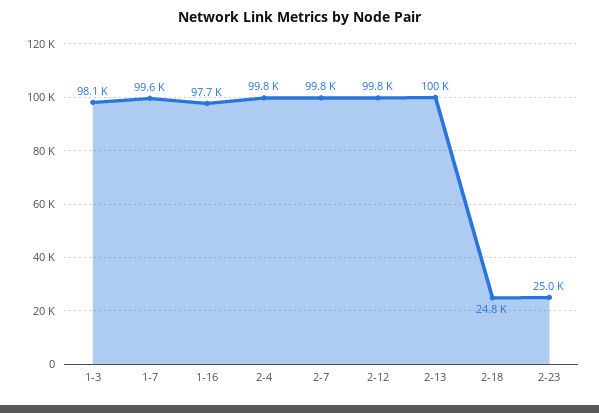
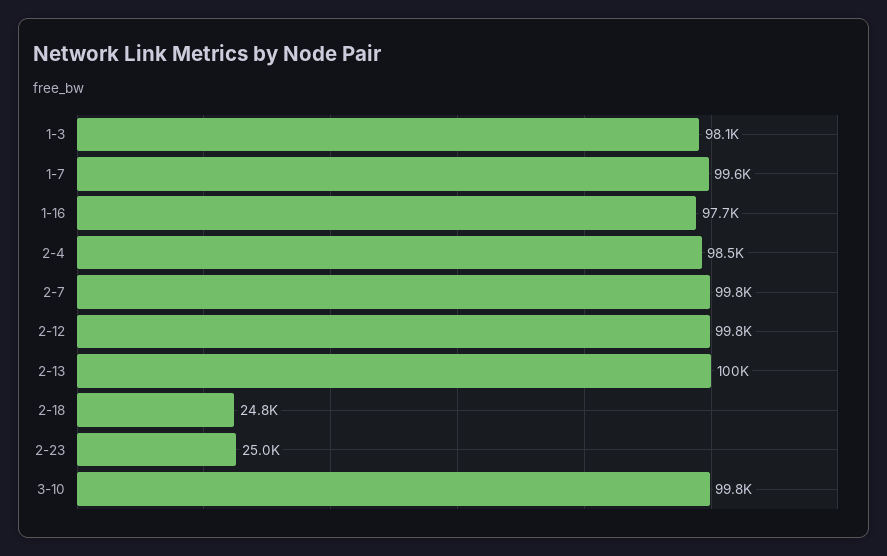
2-4: 99800 -> 98500
3-10: none -> 99800

